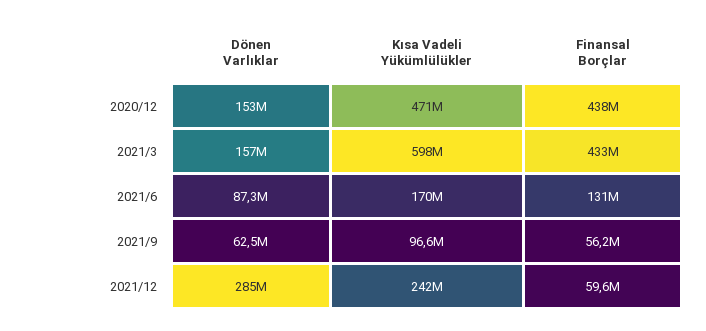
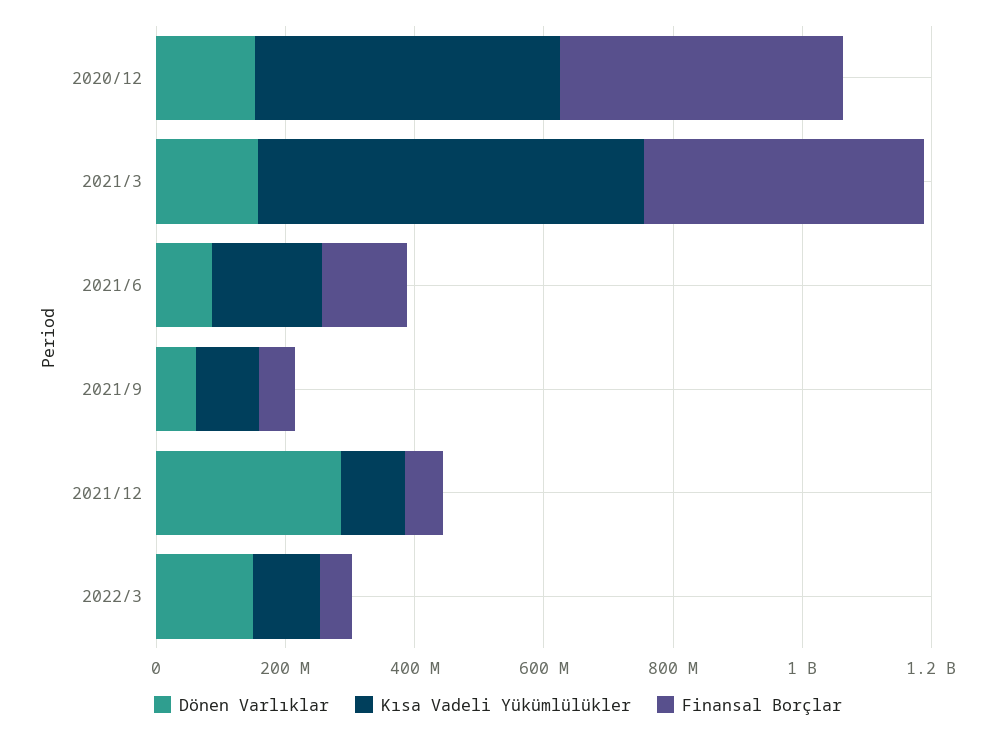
Kısa Vadeli Yükümlülükler, 2021/12: 242000000 -> 100000000
Dönen Varlıklar, 2022/3: none -> 150000000
Kısa Vadeli Yükümlülükler, 2022/3: none -> 100000000
Finansal Borçlar, 2022/3: none -> 50000000

